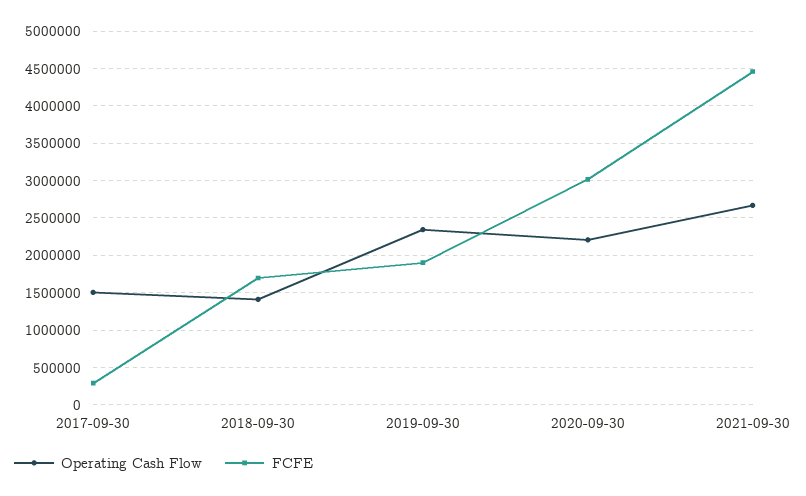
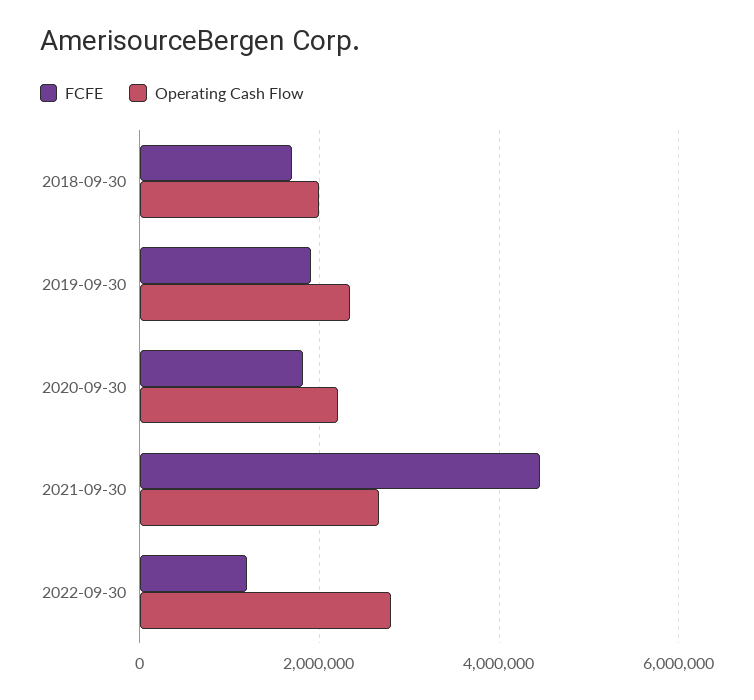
Operating Cash Flow, 2017-09-30: 1500000 -> none
FCFE, 2017-09-30: 300000 -> none
Operating Cash Flow, 2018-09-30: 1400000 -> 2000000
FCFE, 2020-09-30: 3000000 -> 1800000
FCFE, 2022-09-30: none -> 1200000
Operating Cash Flow, 2022-09-30: none -> 2800000

